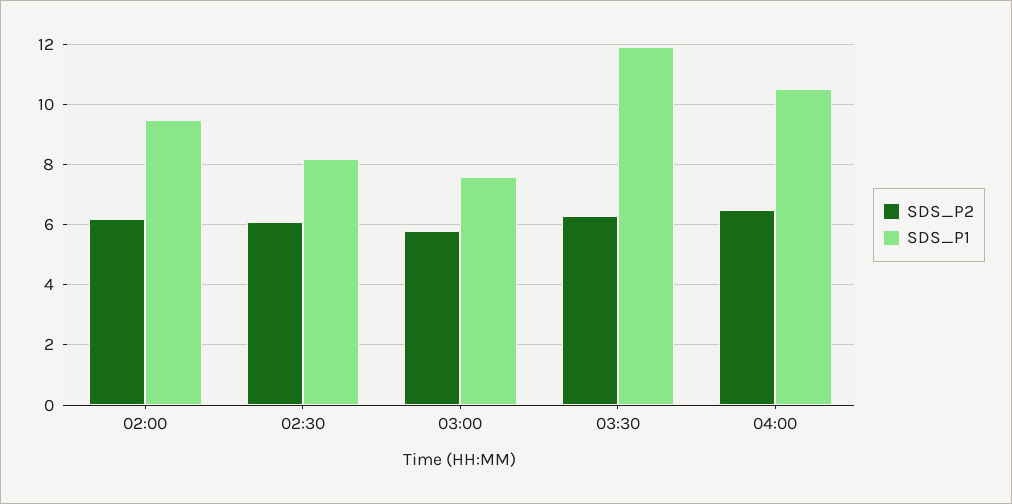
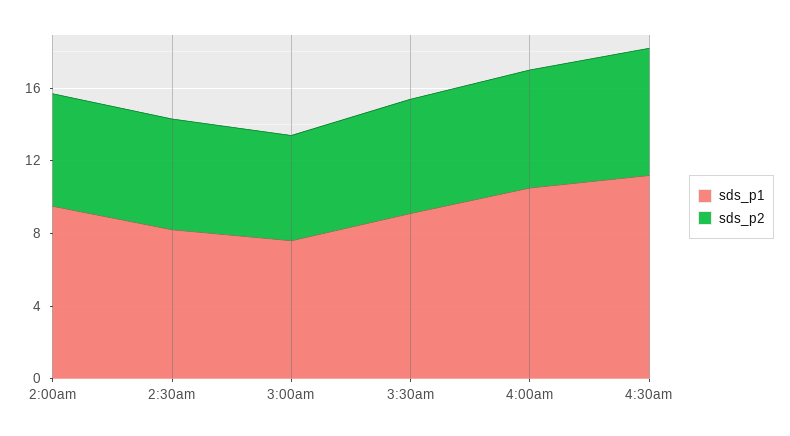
SDS_P1, 03:30: 12 -> 9
SDS_P1, 4:30am: none -> 11
SDS_P2, 4:30am: none -> 7

